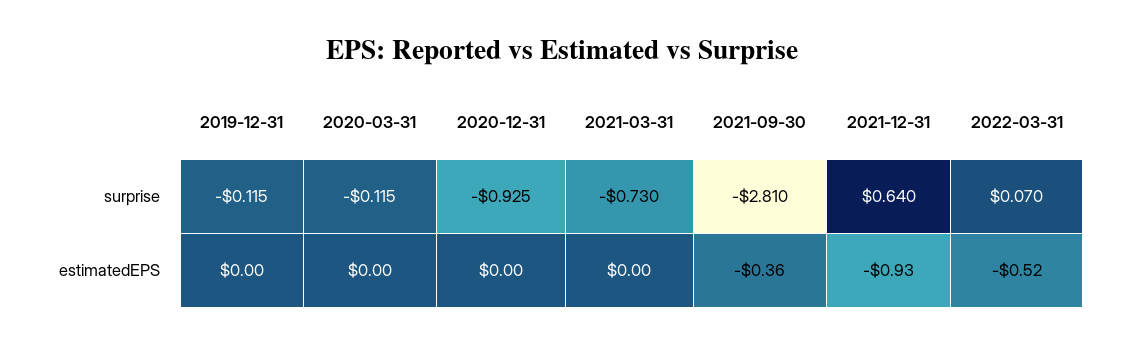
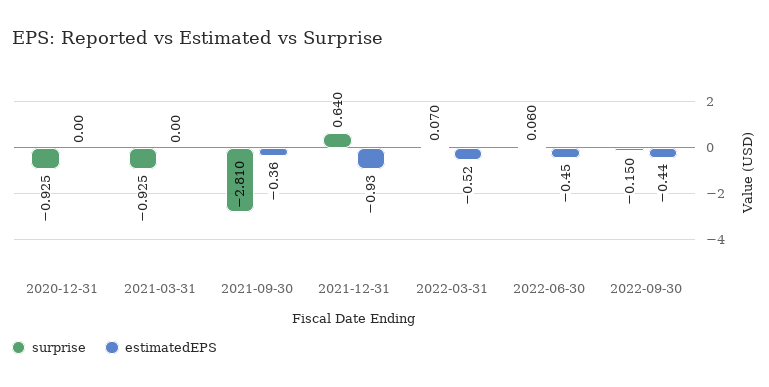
surprise, 2019-12-31: -0.115 -> none
surprise, 2020-03-31: -0.115 -> none
surprise, 2021-03-31: -0.73 -> -0.925
estimatedEPS, 2019-12-31: 0 -> none
estimatedEPS, 2020-03-31: 0 -> none
surprise, 2022-06-30: none -> 0.06
estimatedEPS, 2022-06-30: none -> -0.45
surprise, 2022-09-30: none -> -0.15
estimatedEPS, 2022-09-30: none -> -0.44

